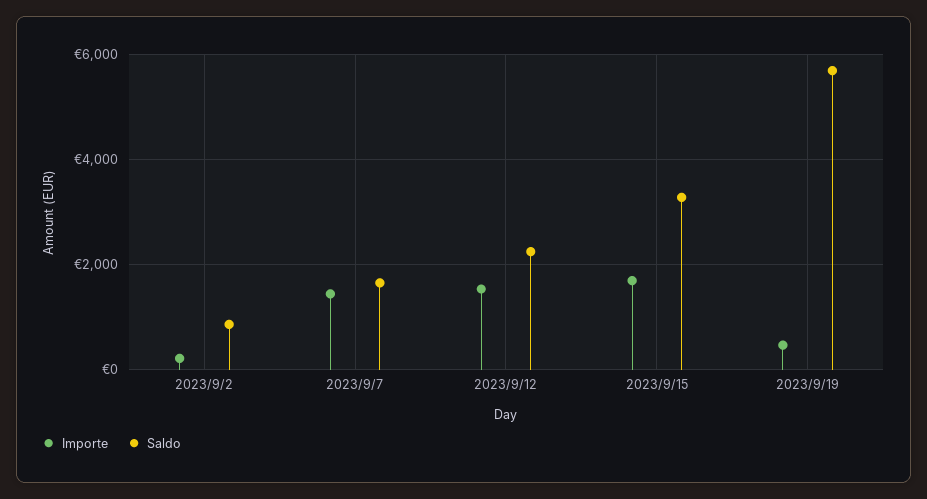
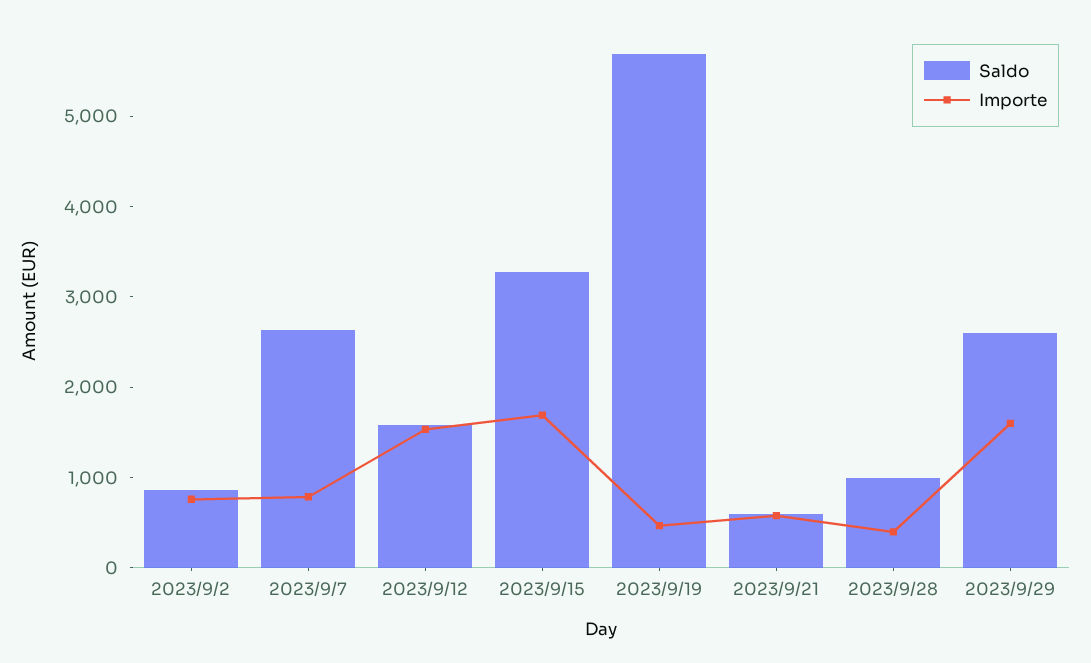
Importe, 2023/9/2: 200 -> 800
Importe, 2023/9/7: 1400 -> 800
Saldo, 2023/9/7: 1600 -> 2600
Saldo, 2023/9/12: 2200 -> 1600
Saldo, 2023/9/21: none -> 600
Importe, 2023/9/21: none -> 600
Saldo, 2023/9/28: none -> 1000
Importe, 2023/9/28: none -> 400
Saldo, 2023/9/29: none -> 2600
Importe, 2023/9/29: none -> 1600

